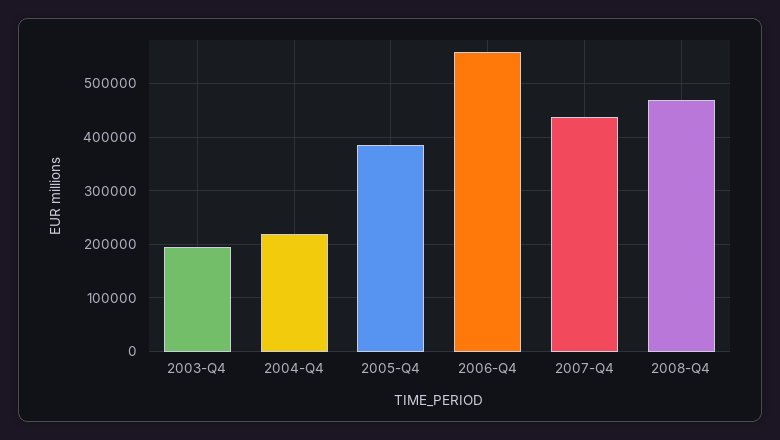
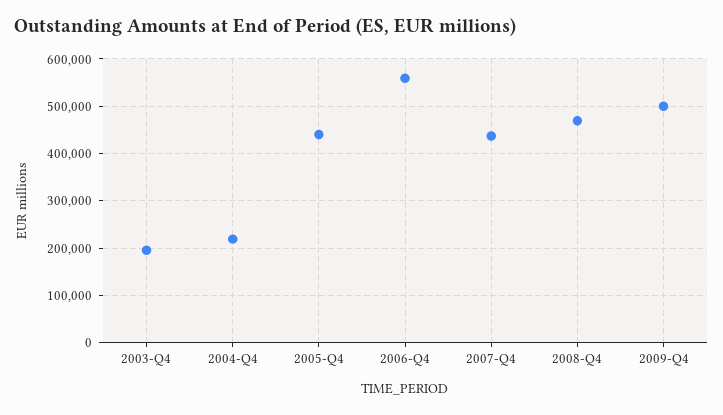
2005-Q4: 380000 -> 440000
2009-Q4: none -> 500000

